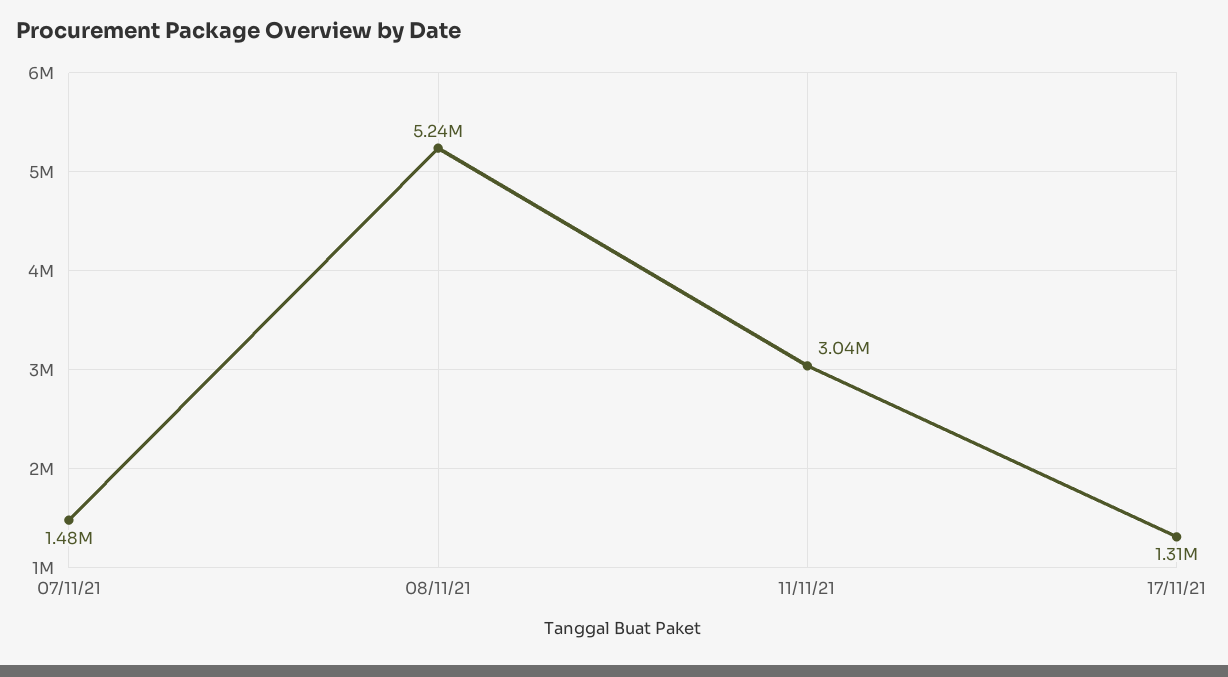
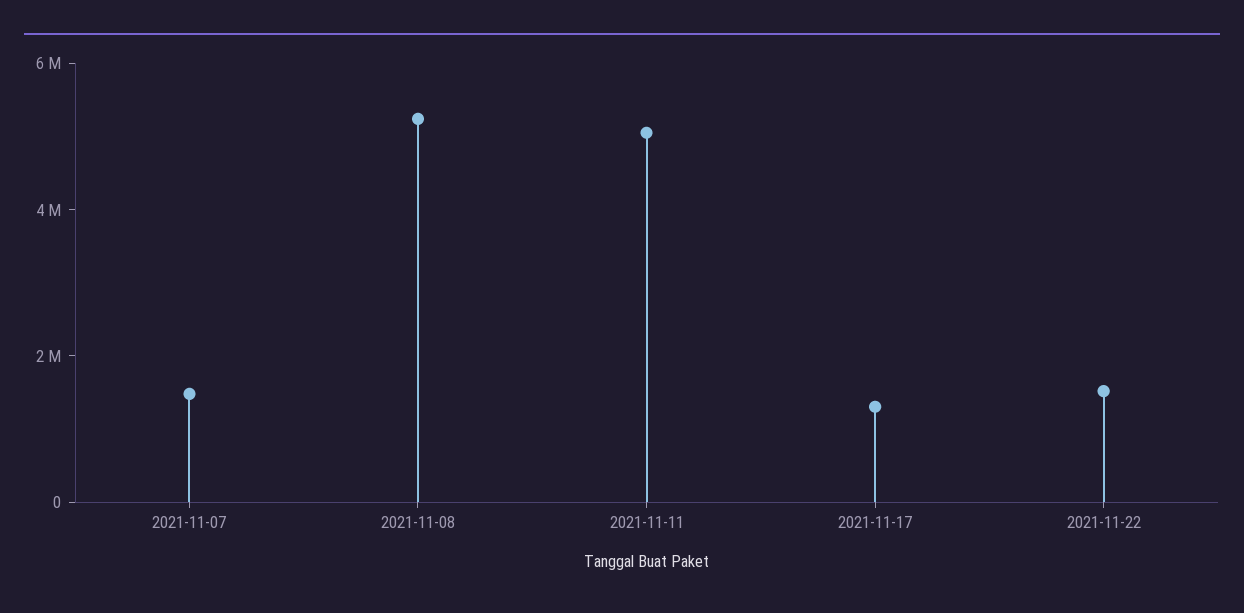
11/11/21: 3040000 -> 5000000
2021-11-22: none -> 1500000

